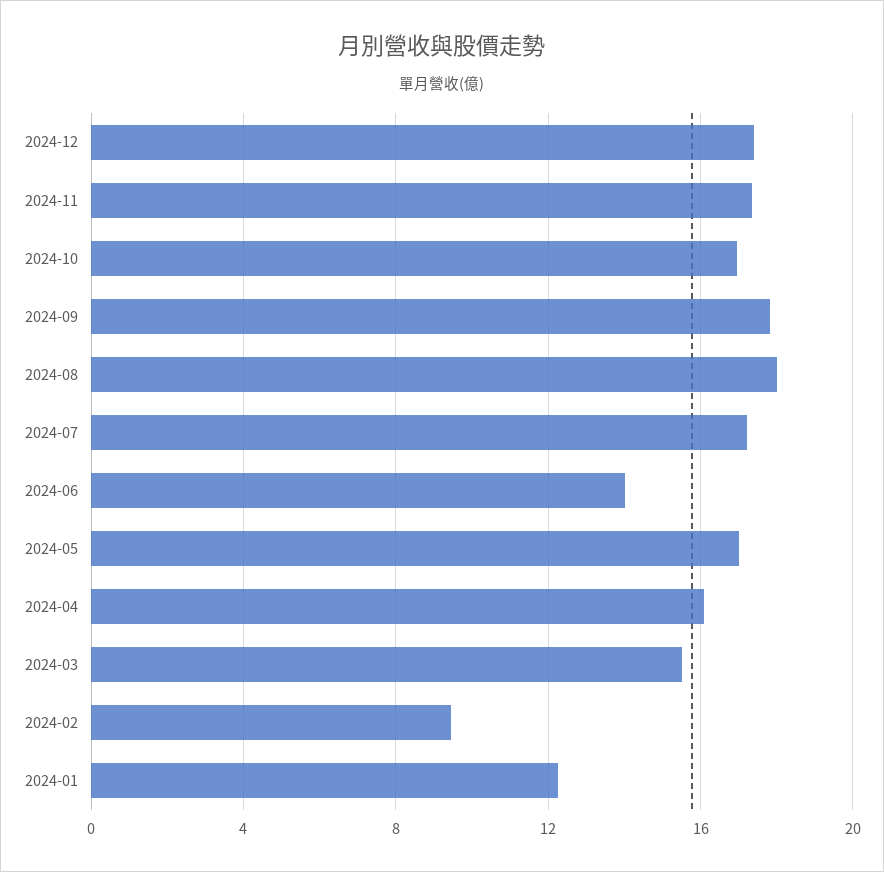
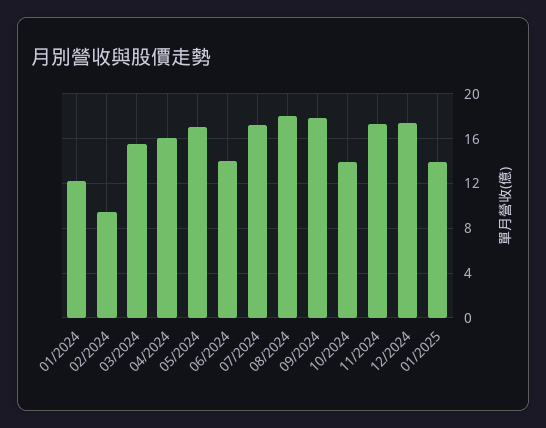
2024-10: 17 -> 14
01/2025: none -> 14

